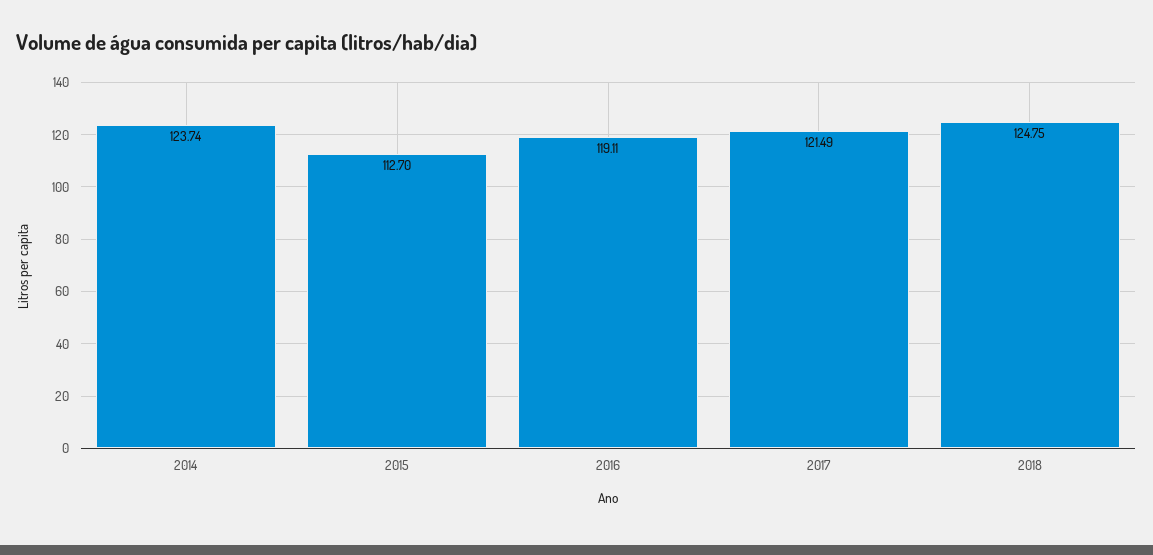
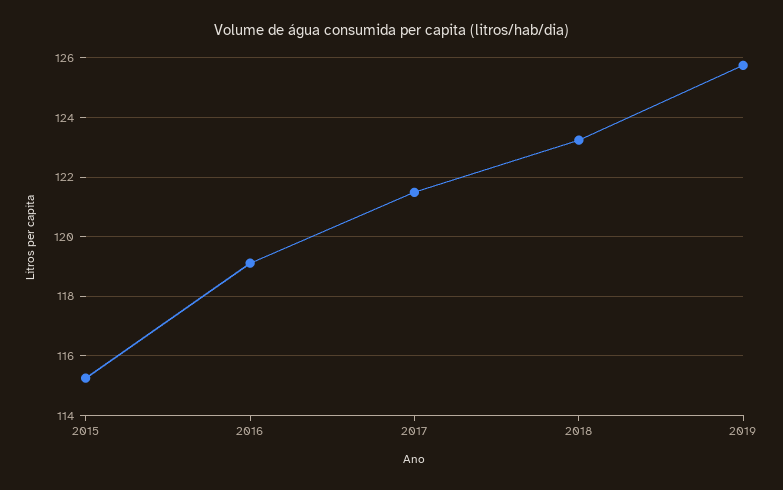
2014: 123.74 -> none
2015: 112.7 -> 115.25
2018: 124.75 -> 123.25
2019: none -> 125.75

